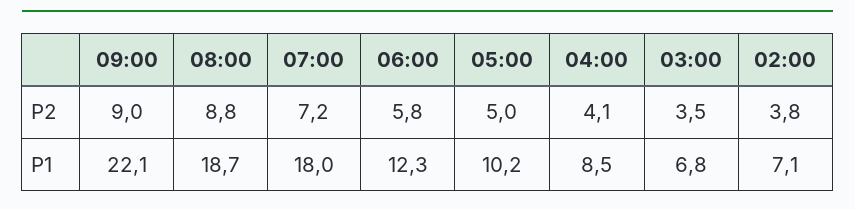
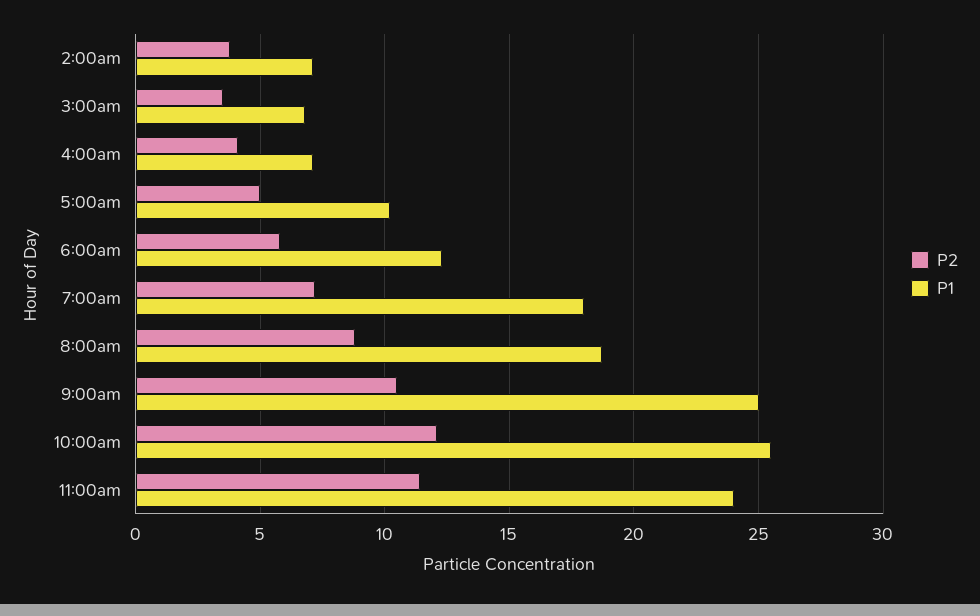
P2, 09:00: 9 -> 10.5
P1, 09:00: 22.1 -> 25
P1, 04:00: 8.5 -> 7
P2, 10:00am: none -> 12
P1, 10:00am: none -> 25.5
P2, 11:00am: none -> 11.5
P1, 11:00am: none -> 24

